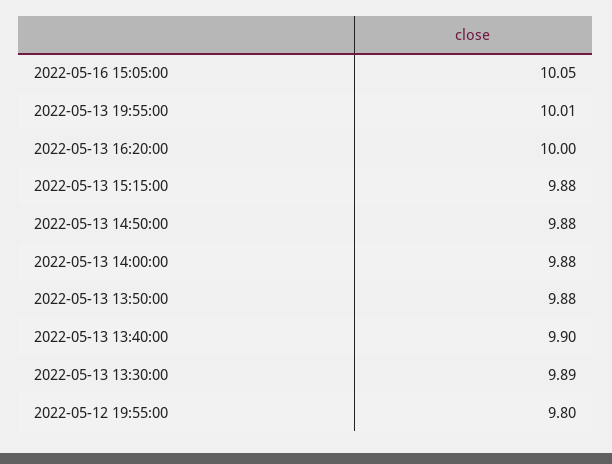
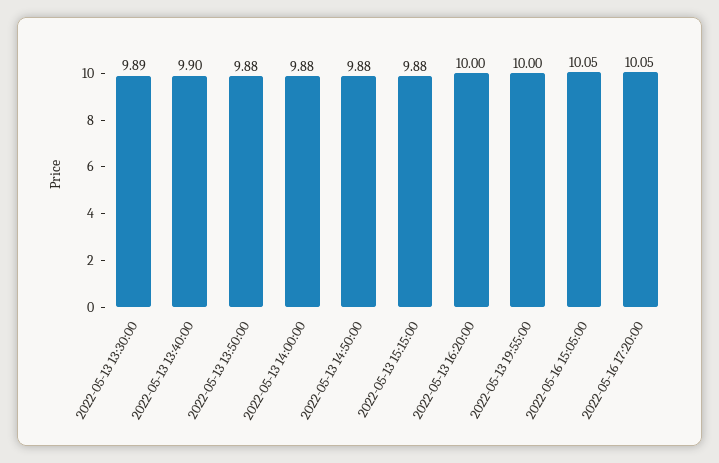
2022-05-13 19:55:00: 10.01 -> 10
2022-05-12 19:55:00: 9.8 -> none
2022-05-16 17:20:00: none -> 10.05

